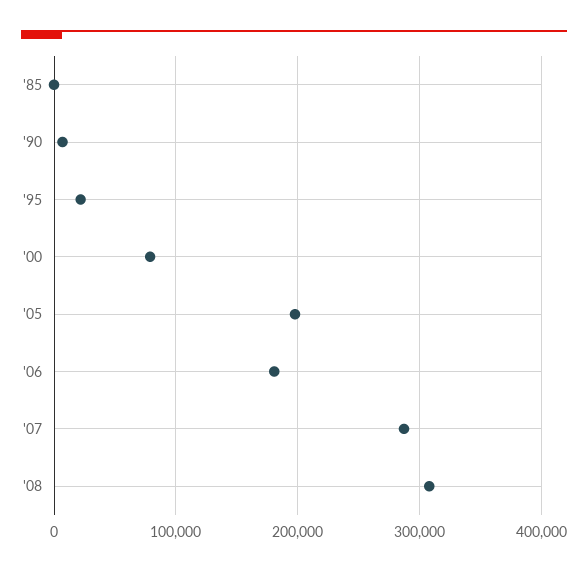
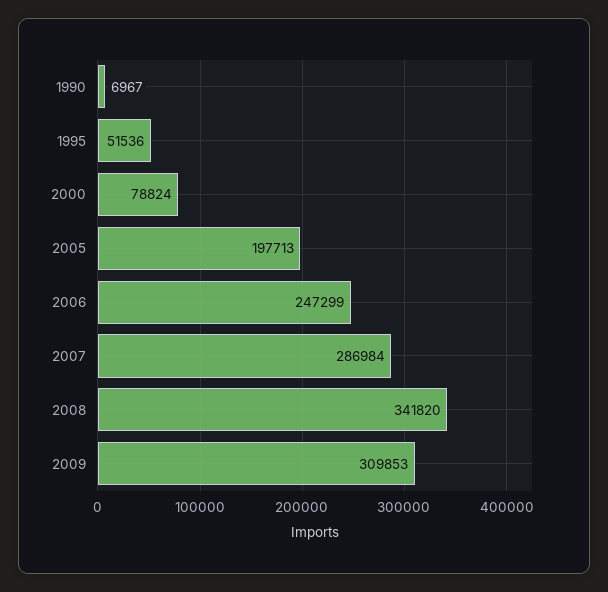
'85: 0 -> none
'95: 20000 -> 51536
'06: 180000 -> 247299
'08: 310000 -> 341820
2009: none -> 309853

